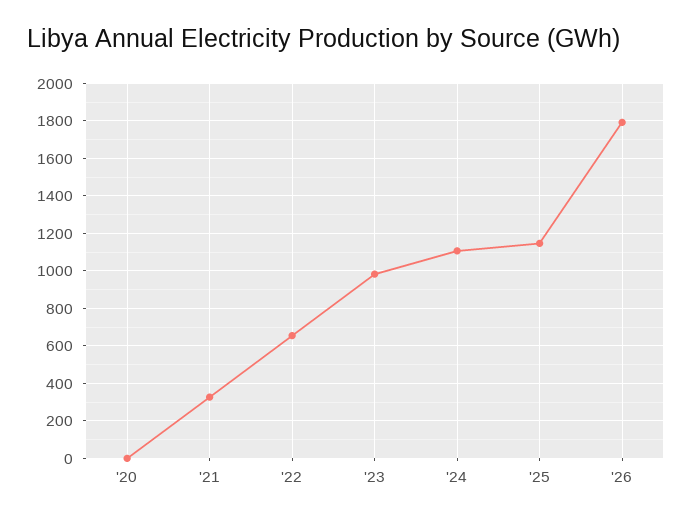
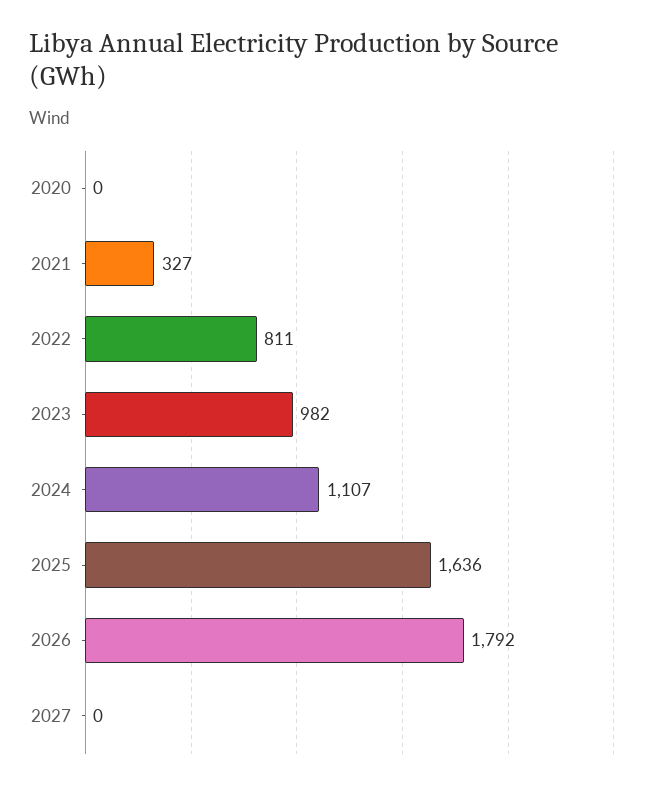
'22: 650 -> 811
'25: 1150 -> 1636
2027: none -> 0

